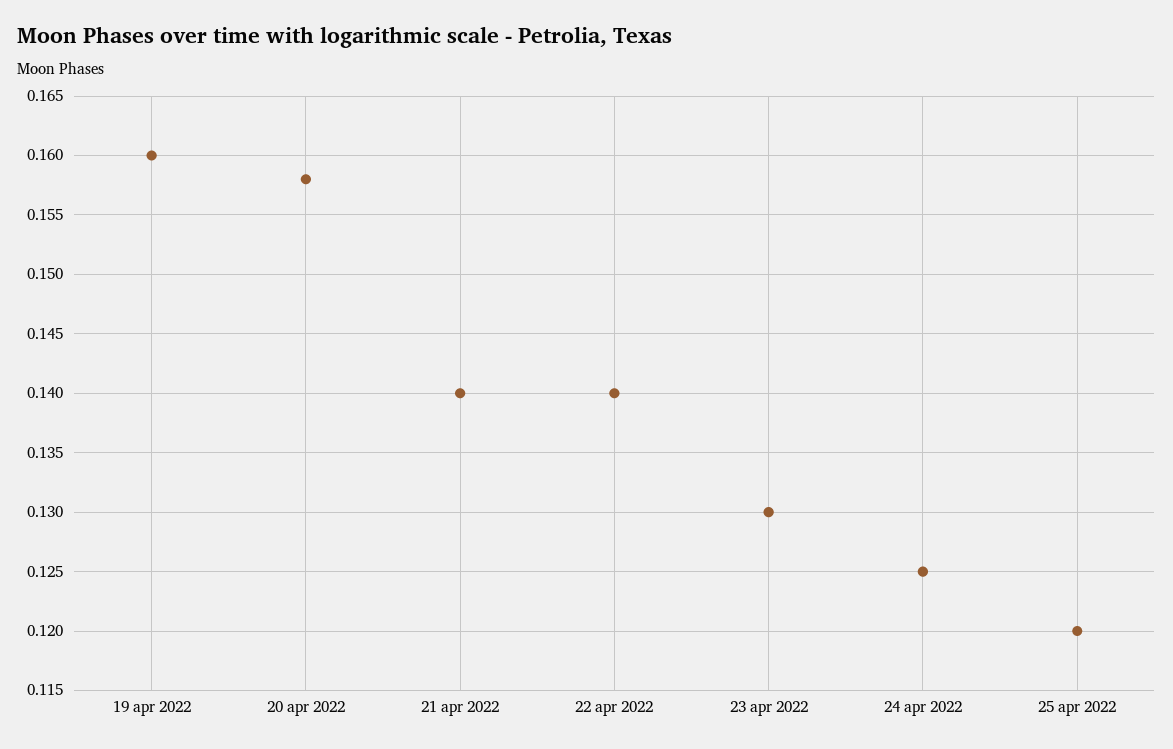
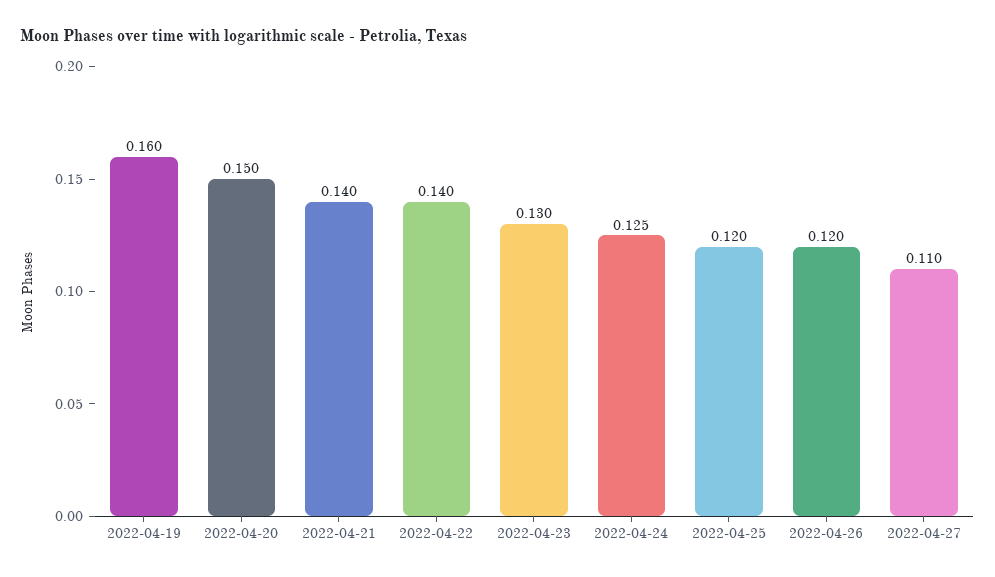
20 apr 2022: 0.158 -> 0.15
2022-04-26: none -> 0.12
2022-04-27: none -> 0.11

